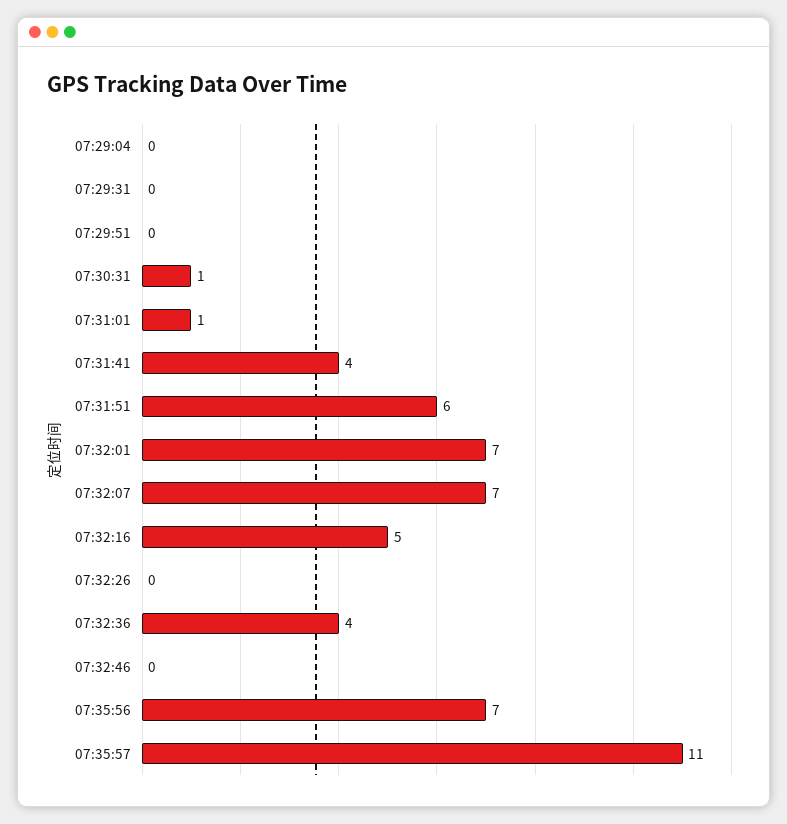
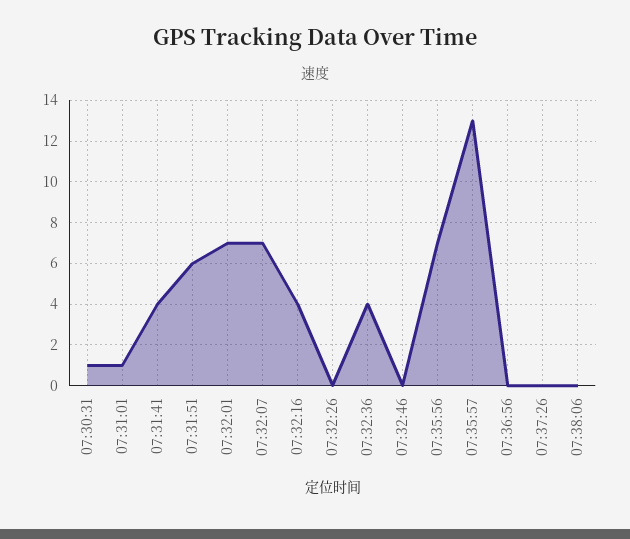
07:29:04: 0 -> none
07:29:31: 0 -> none
07:29:51: 0 -> none
07:32:16: 5 -> 4
07:35:57: 11 -> 13
07:36:56: none -> 0
07:37:26: none -> 0
07:38:06: none -> 0

